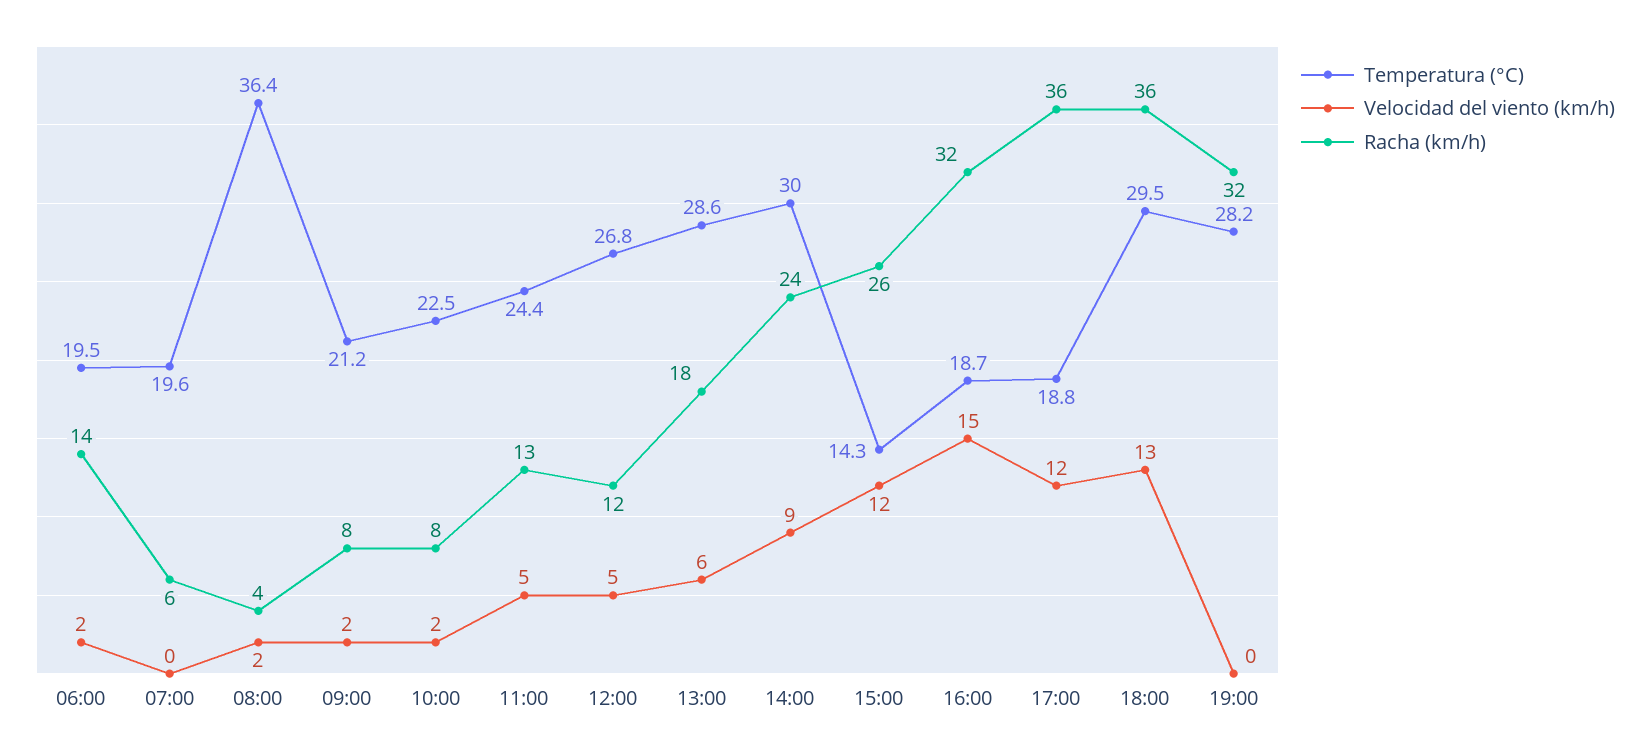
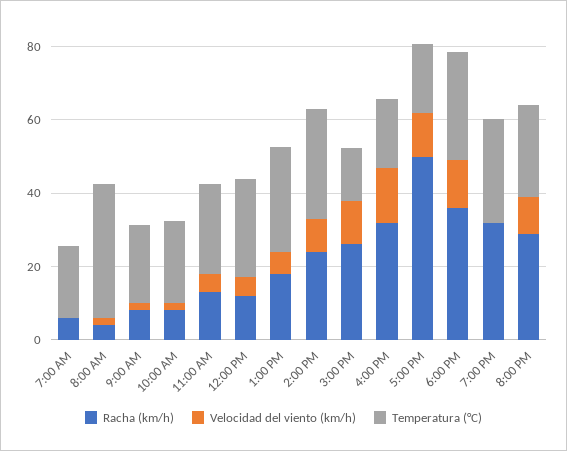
Temperatura (°C), 06:00: 19.5 -> none
Velocidad del viento (km/h), 06:00: 2 -> none
Racha (km/h), 06:00: 14 -> none
Racha (km/h), 17:00: 36 -> 50
Racha (km/h), 8:00 PM: none -> 30
Velocidad del viento (km/h), 8:00 PM: none -> 10
Temperatura (°C), 8:00 PM: none -> 25

